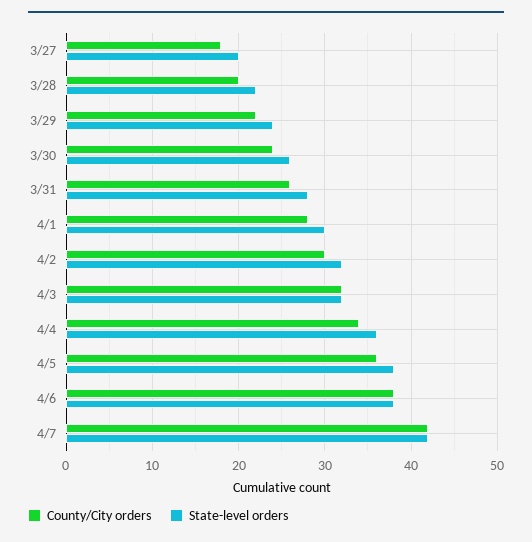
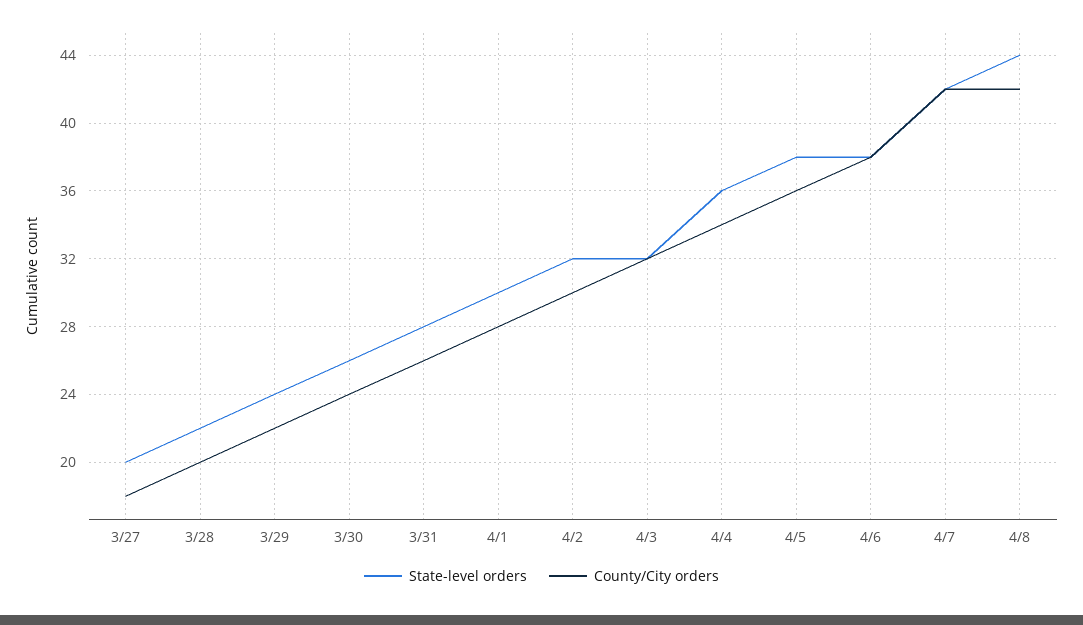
State-level orders, 4/8: none -> 44
County/City orders, 4/8: none -> 42

